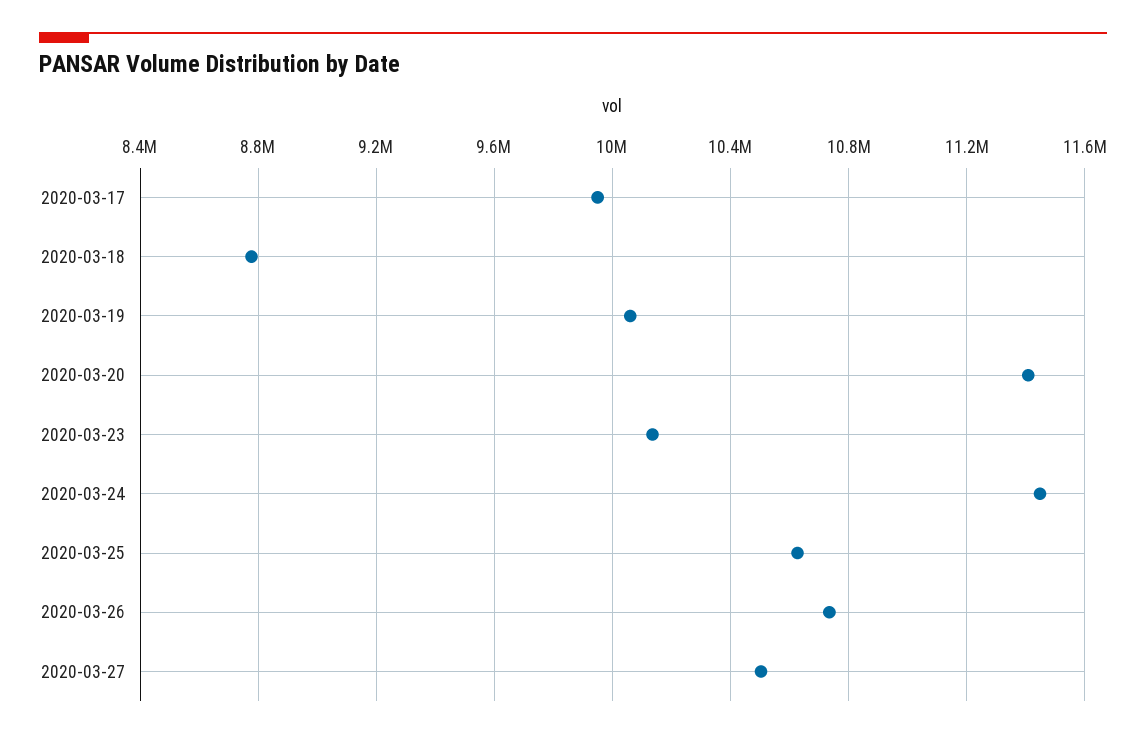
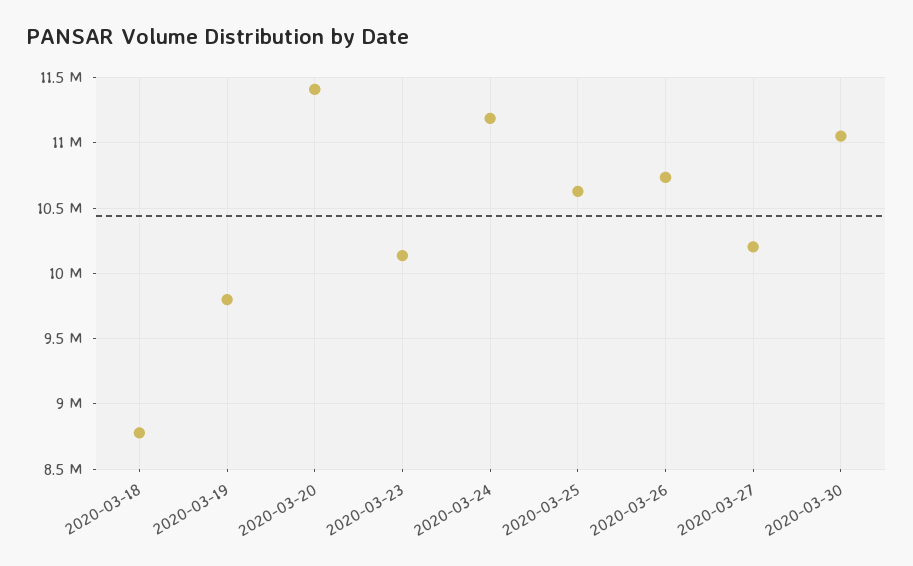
2020-03-17: 9950000 -> none
2020-03-19: 10050000 -> 9800000
2020-03-24: 11450000 -> 11200000
2020-03-27: 10500000 -> 10200000
2020-03-30: none -> 11050000

